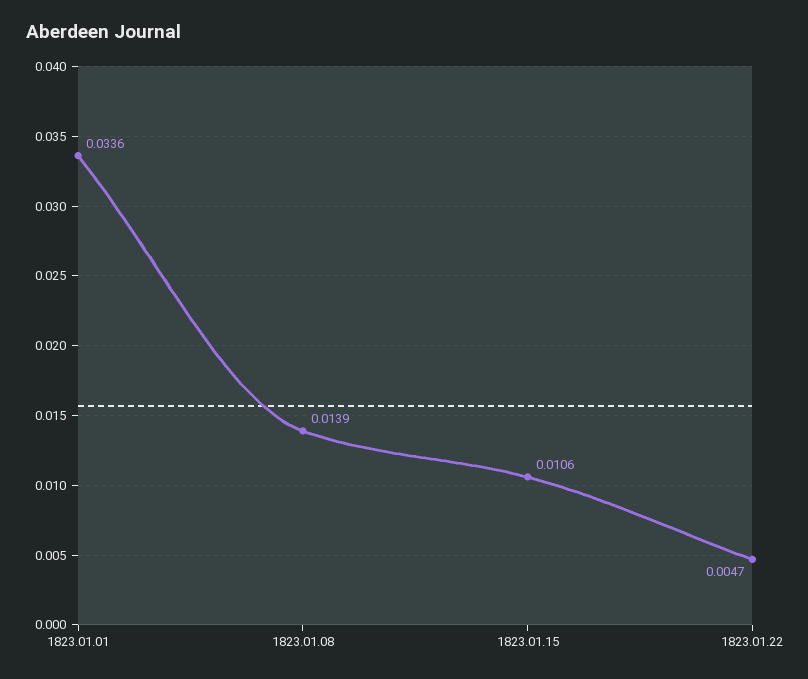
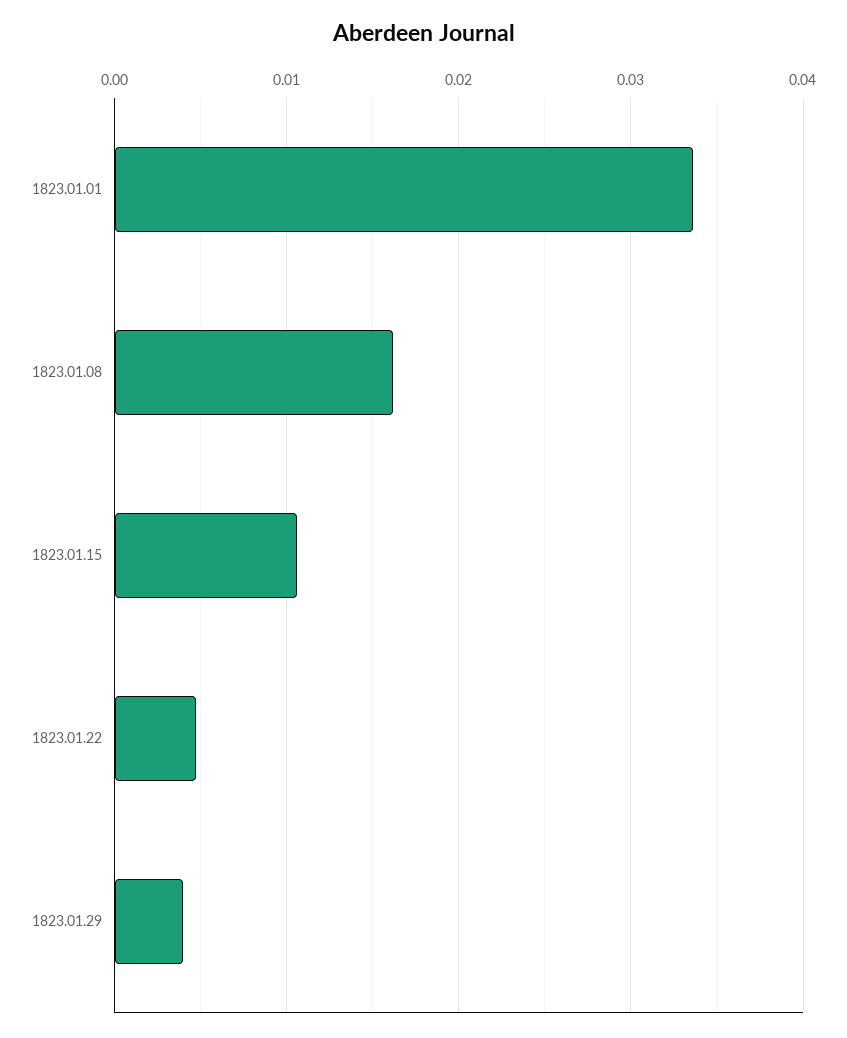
1823.01.08: 0.0139 -> 0.016
1823.01.29: none -> 0.004

